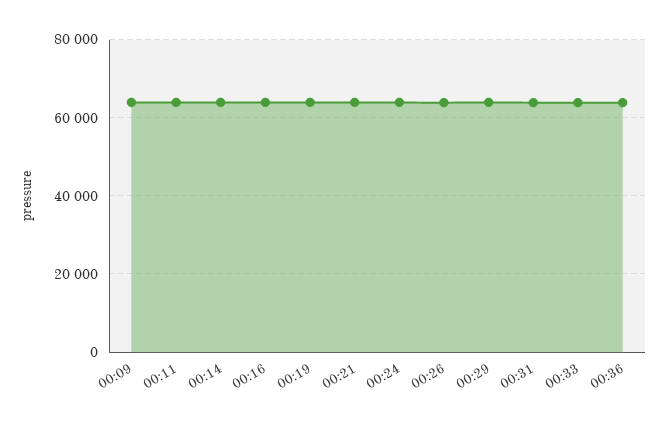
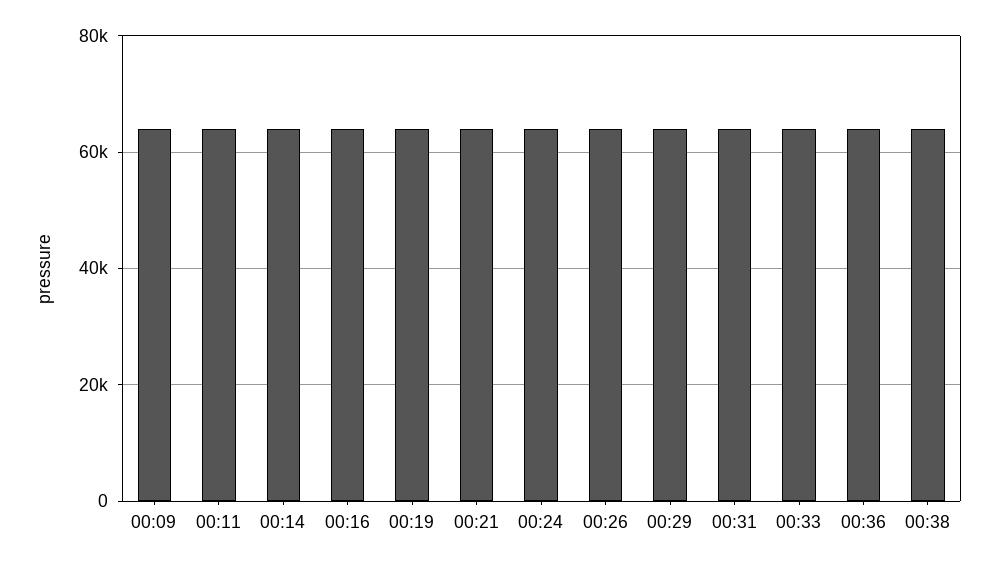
00:38: none -> 64000

